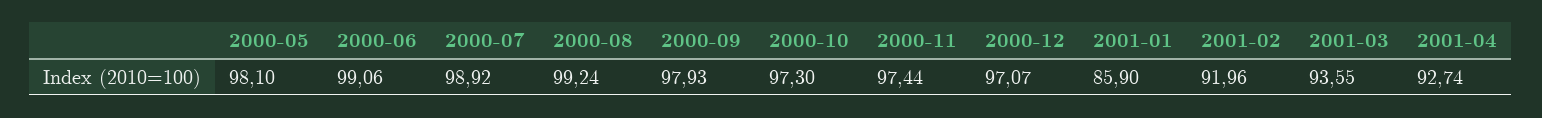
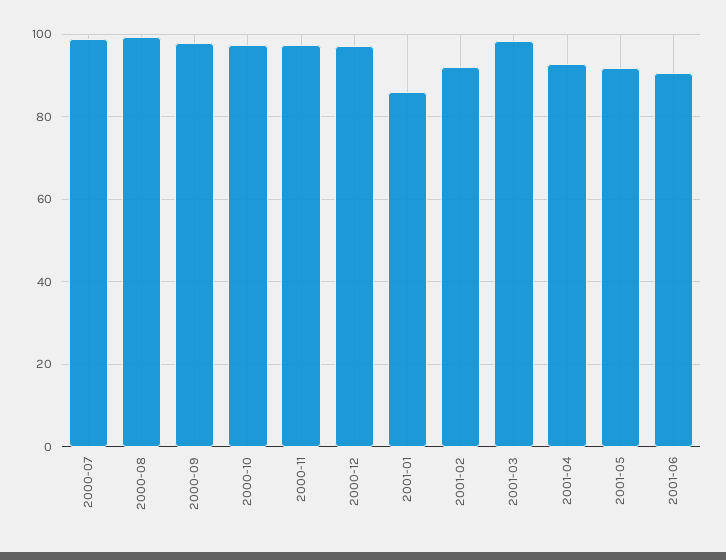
2000-05: 98.1 -> none
2000-06: 99.06 -> none
2001-03: 93.55 -> 98
2001-05: none -> 92
2001-06: none -> 90

